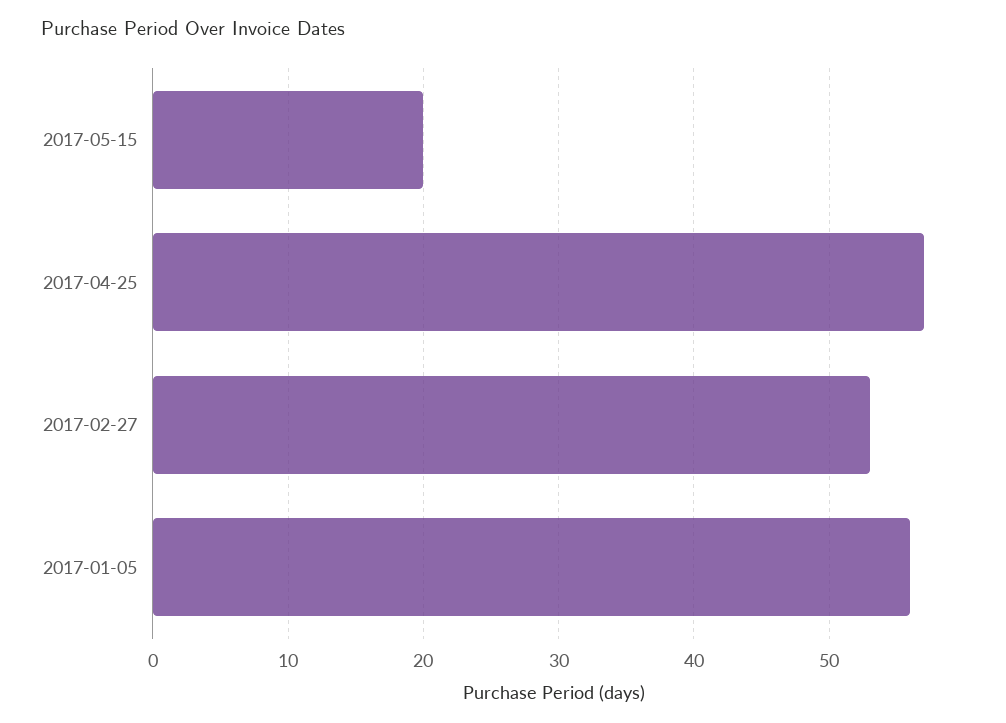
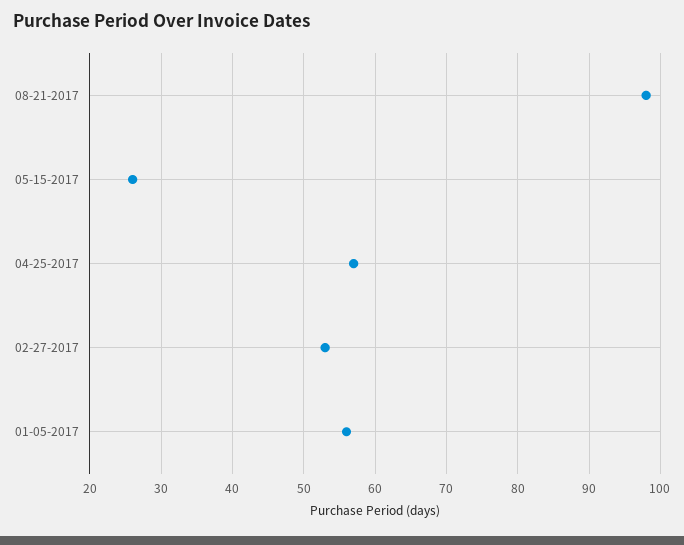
2017-05-15: 20 -> 26
08-21-2017: none -> 98

